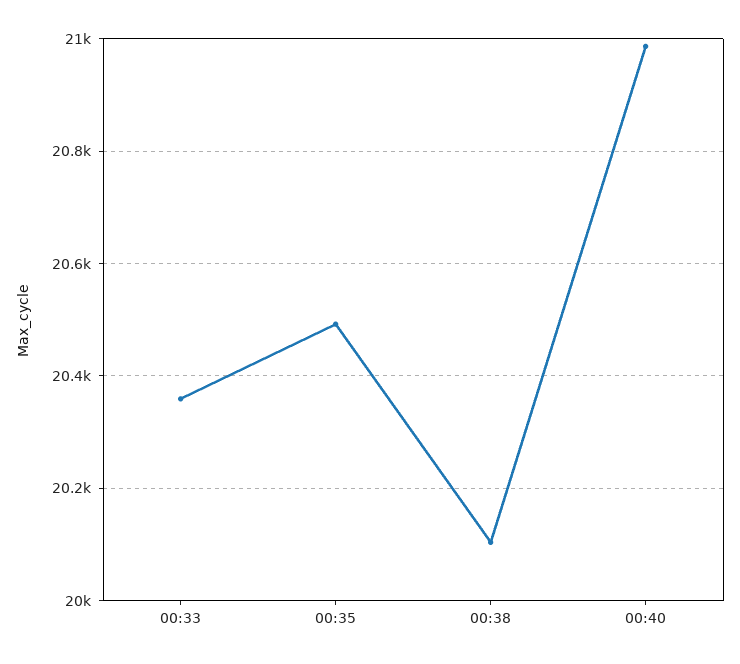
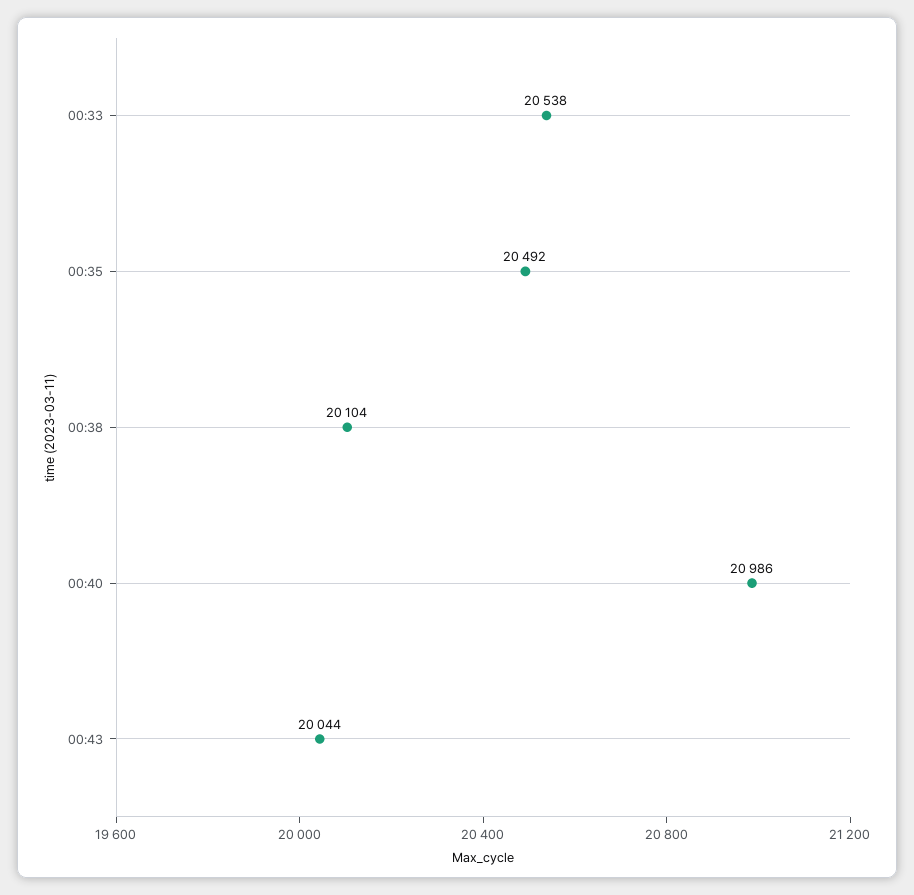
00:33: 20360 -> 20538
00:43: none -> 20044

